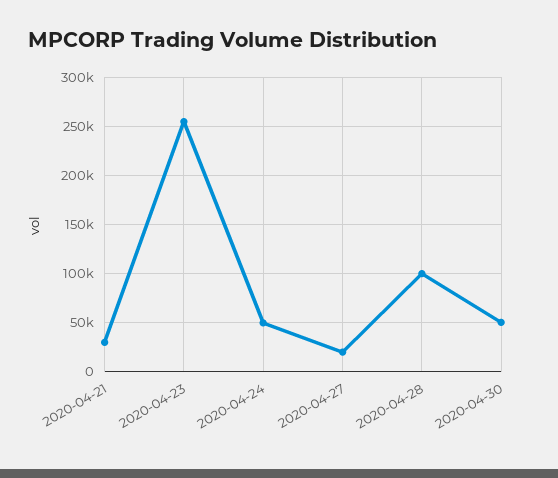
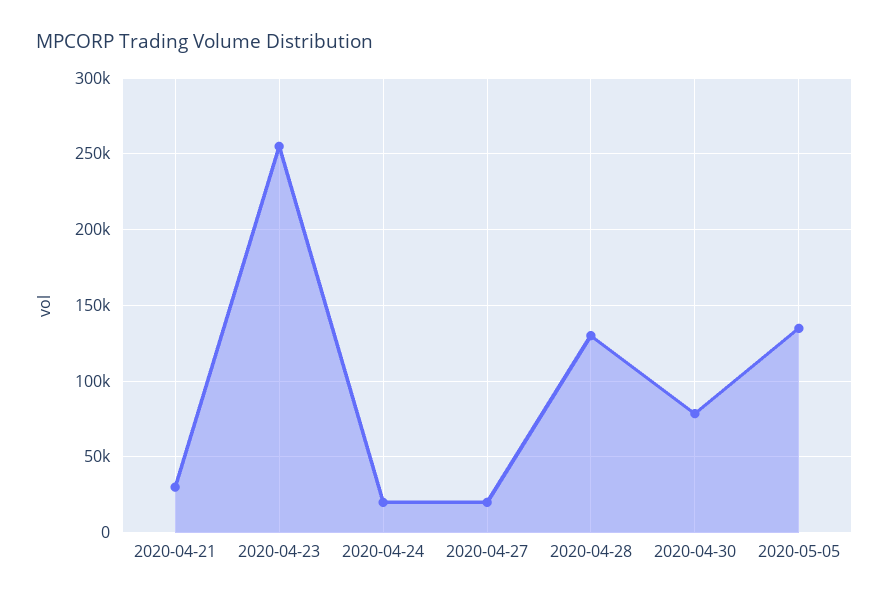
2020-04-24: 50000 -> 20000
2020-04-28: 100000 -> 130000
2020-04-30: 50000 -> 80000
2020-05-05: none -> 135000

